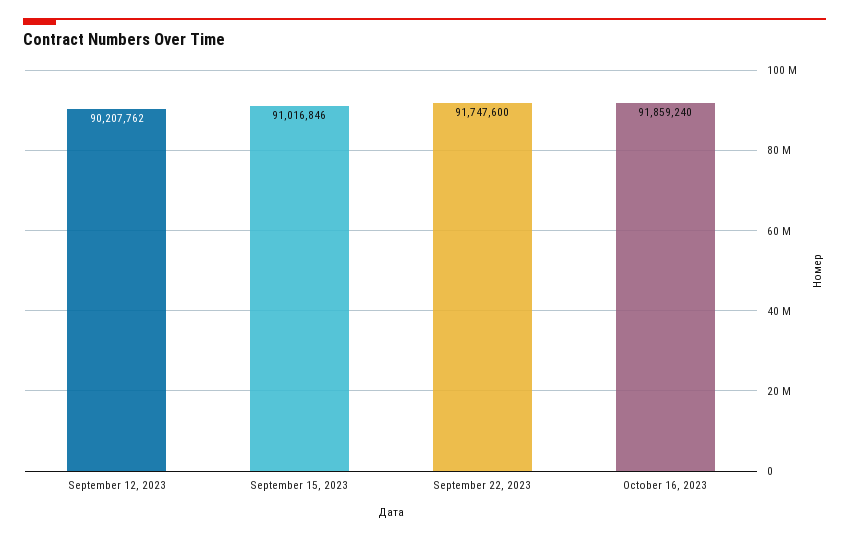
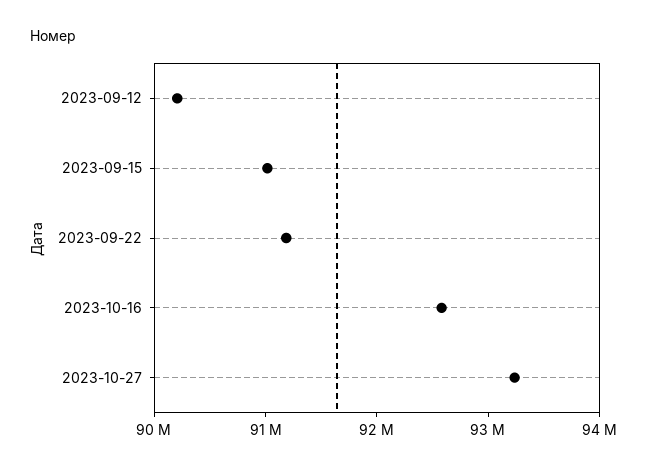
September 22, 2023: 91747600 -> 91200000
October 16, 2023: 91859240 -> 92600000
2023-10-27: none -> 93200000

